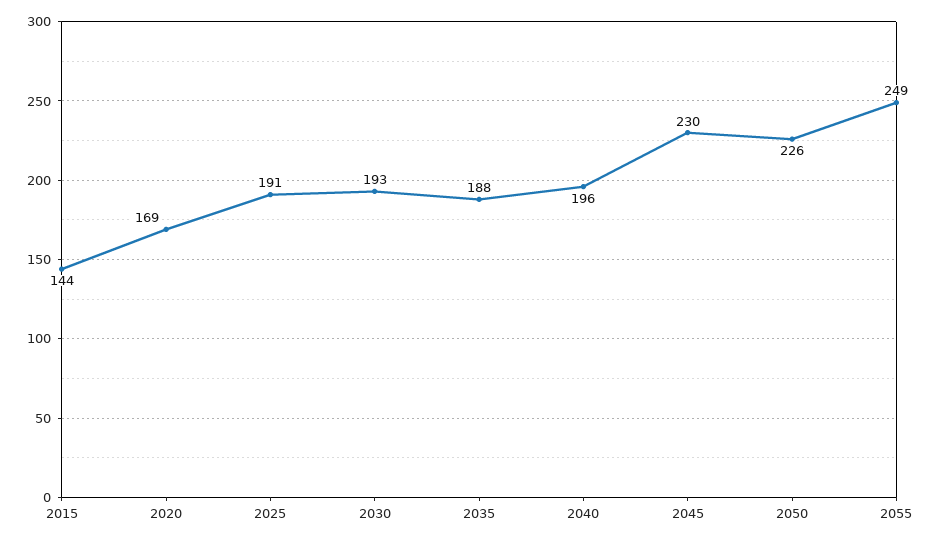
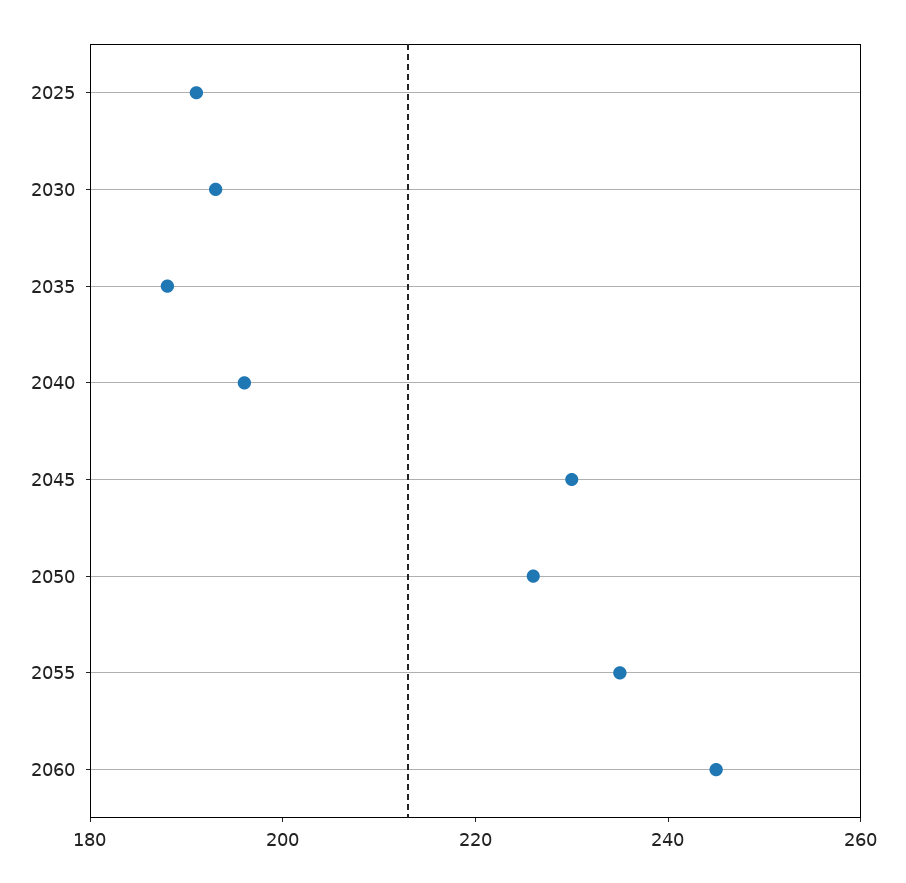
2015: 144 -> none
2020: 169 -> none
2055: 249 -> 235
2060: none -> 245

